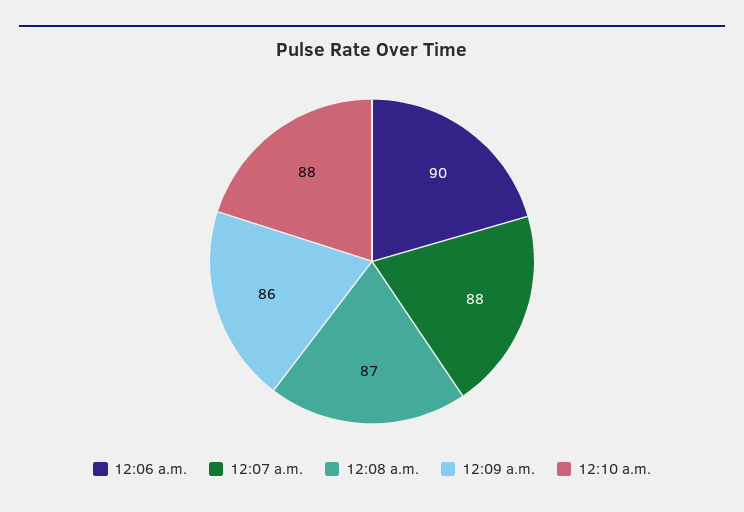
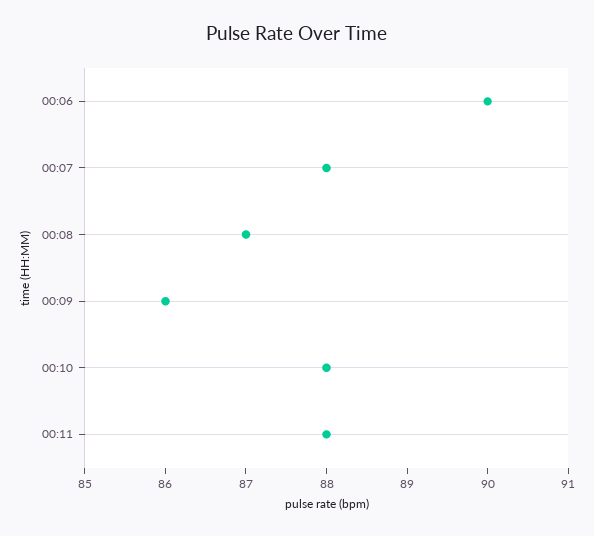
00:11: none -> 88

